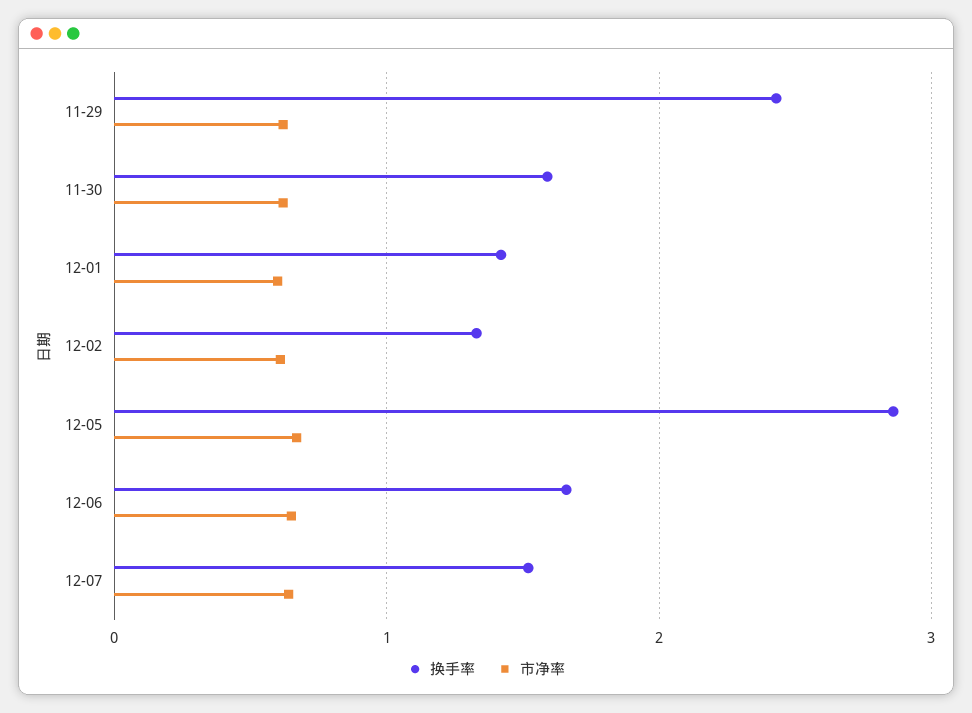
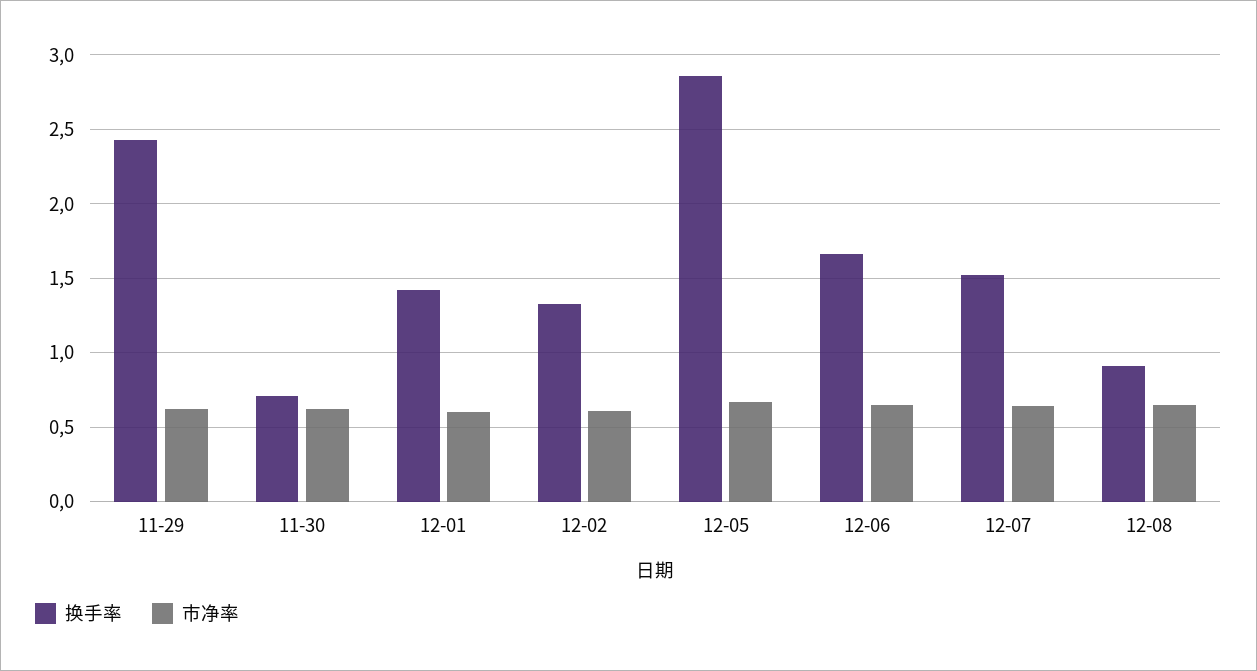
换手率, 11-30: 1.6 -> 0.7
换手率, 12-08: none -> 0.9
市净率, 12-08: none -> 0.65

